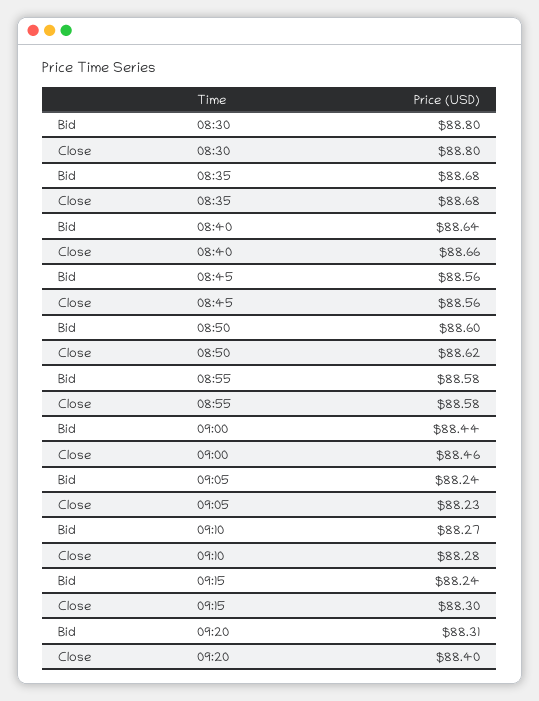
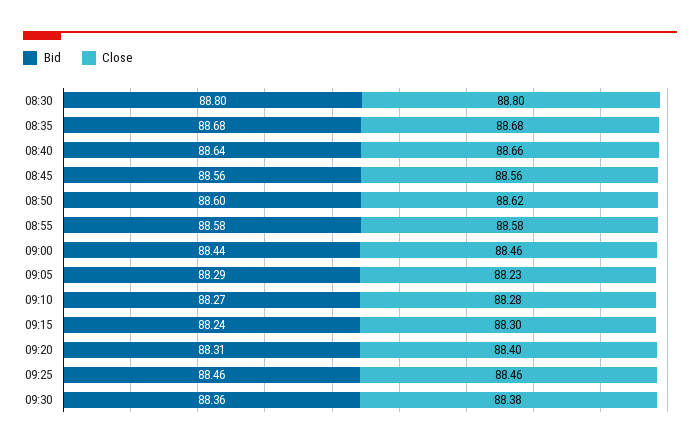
Bid, 09:05: 88.24 -> 88.29
Bid, 09:25: none -> 88.46
Close, 09:25: none -> 88.46
Bid, 09:30: none -> 88.36
Close, 09:30: none -> 88.38

